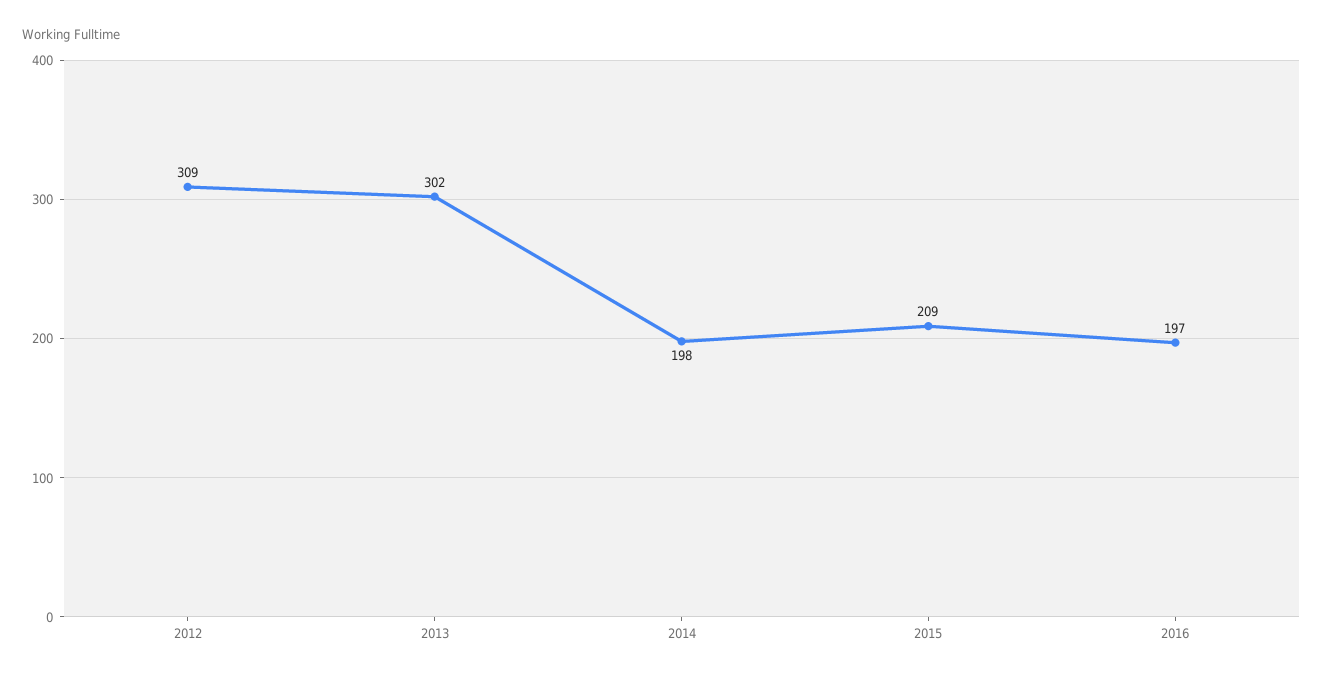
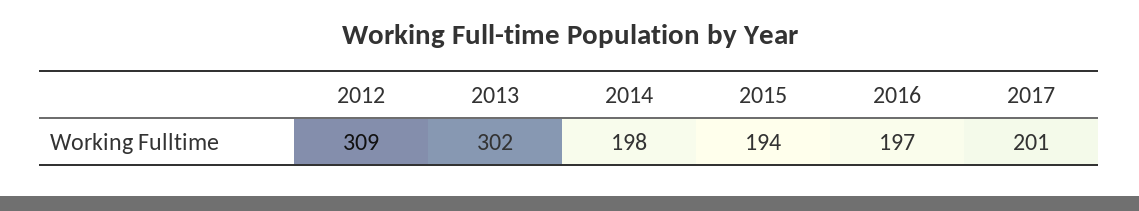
2015: 209 -> 194
2017: none -> 201

